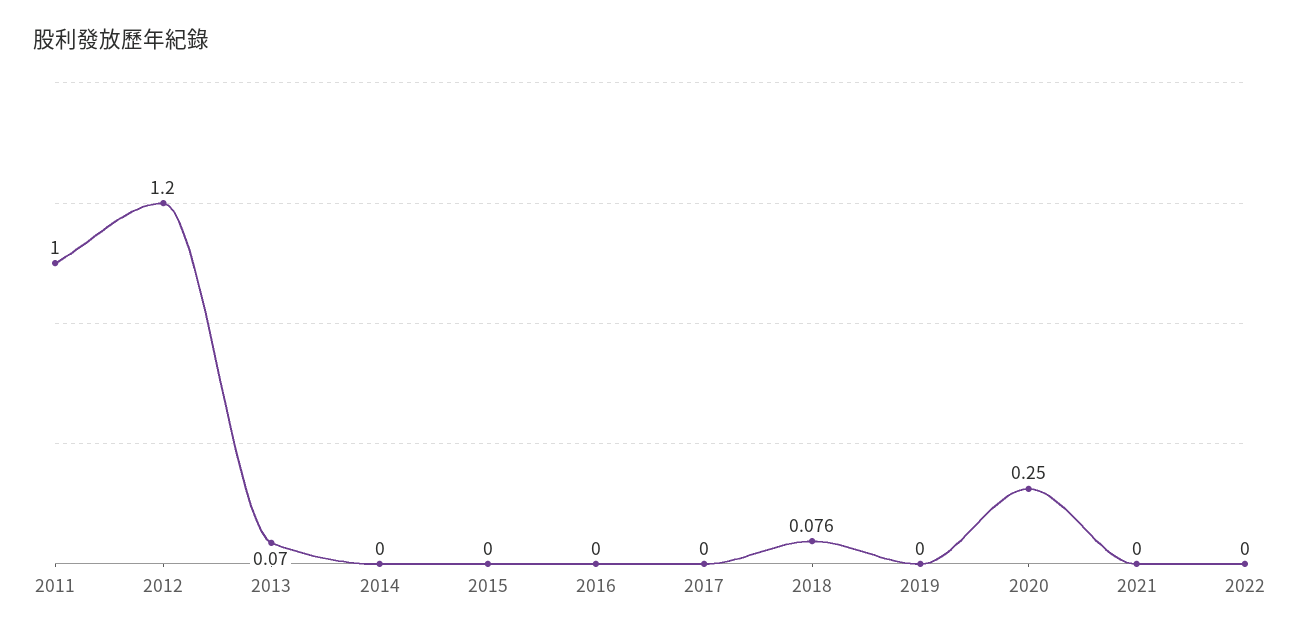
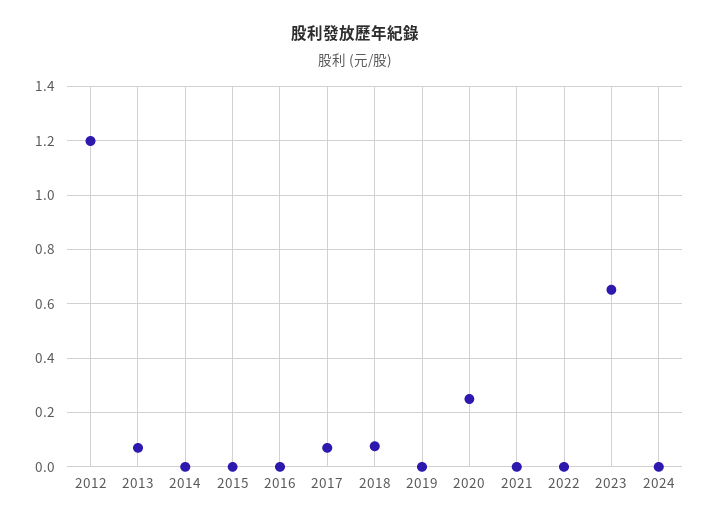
2011: 1 -> none
2017: 0 -> 0.075
2023: none -> 0.65
2024: none -> 0

